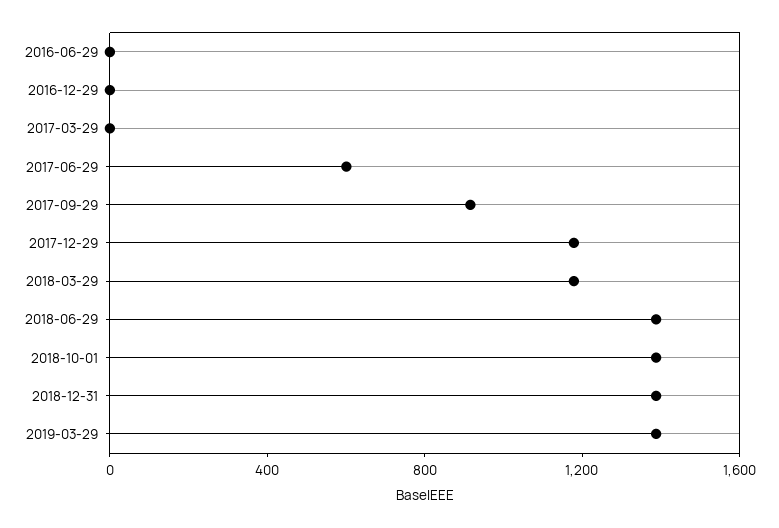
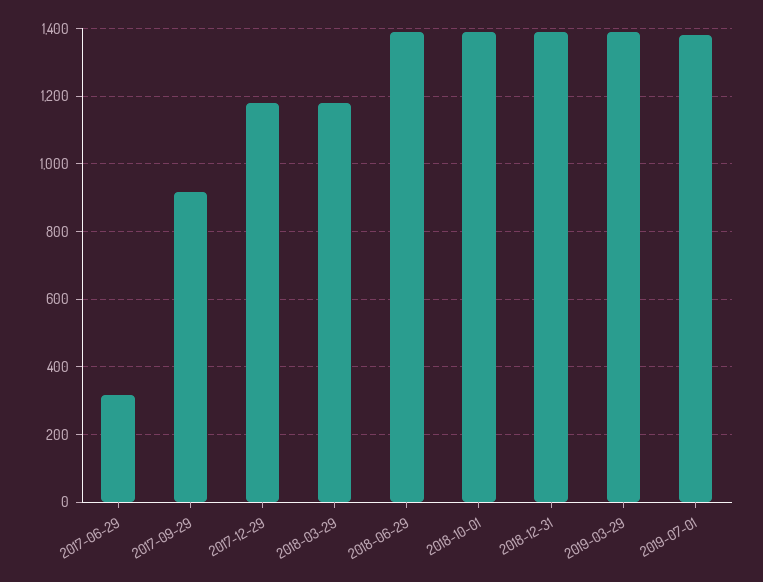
2016-06-29: 0 -> none
2016-12-29: 0 -> none
2017-03-29: 0 -> none
2017-06-29: 600 -> 320
2019-07-01: none -> 1380

